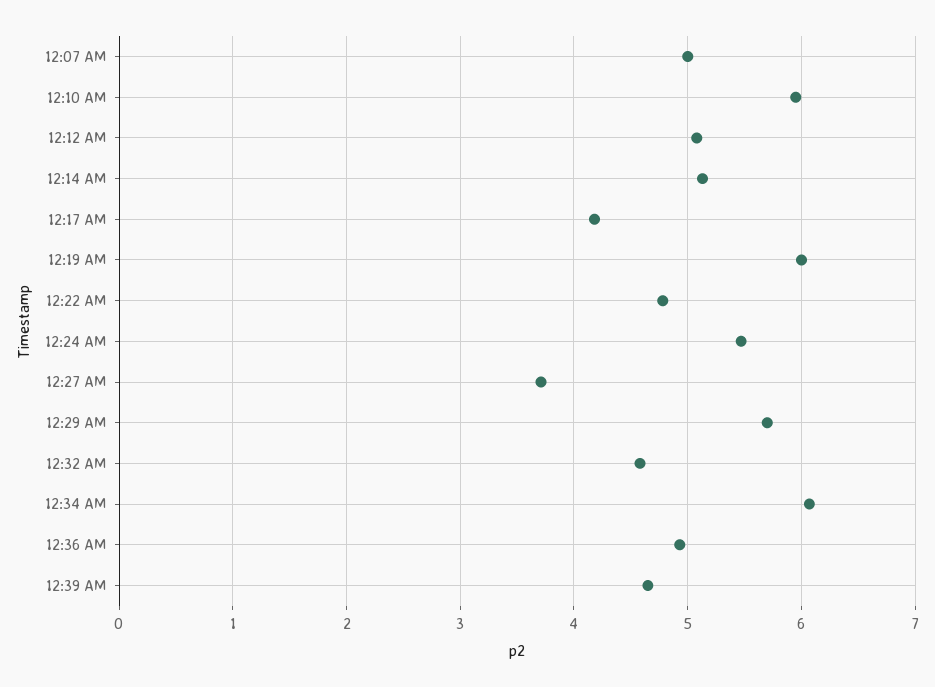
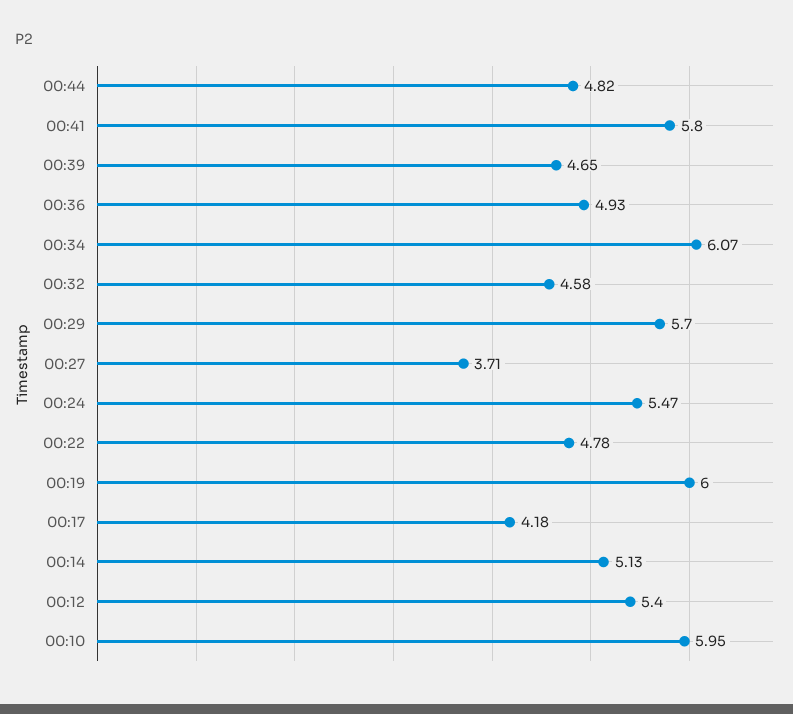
12:07 AM: 5 -> none
12:12 AM: 5.1 -> 5.4
00:44: none -> 4.82
00:41: none -> 5.8

